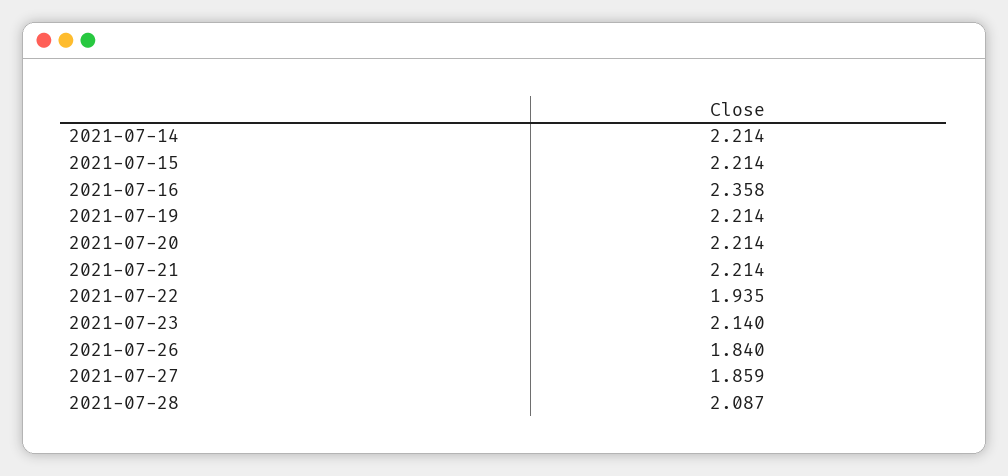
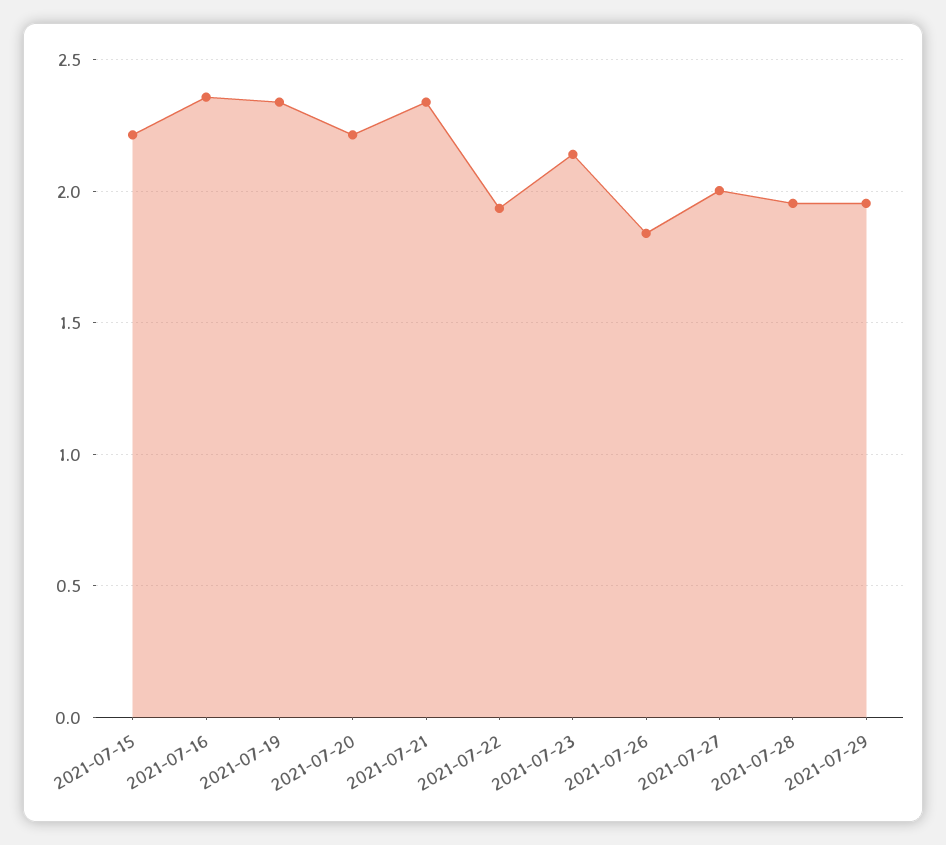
2021-07-14: 2.214 -> none
2021-07-19: 2.214 -> 2.35
2021-07-21: 2.214 -> 2.35
2021-07-27: 1.859 -> 2
2021-07-28: 2.087 -> 1.95
2021-07-29: none -> 1.95

